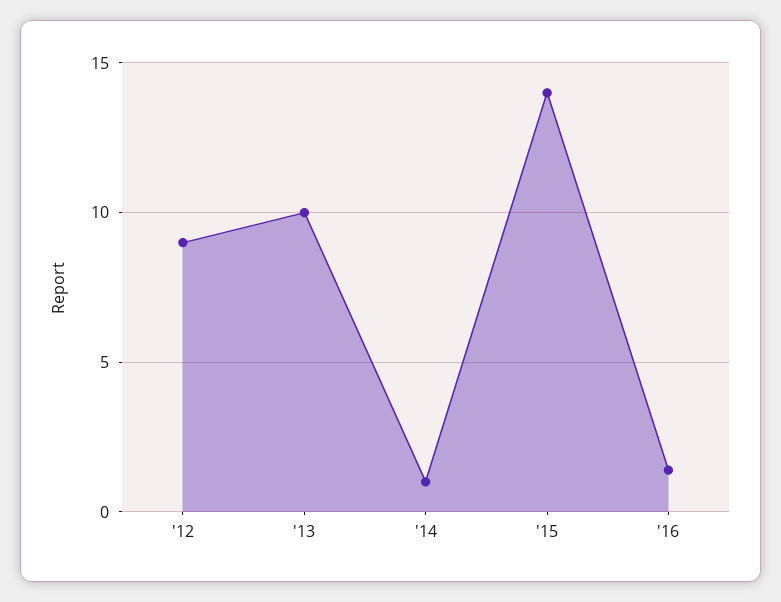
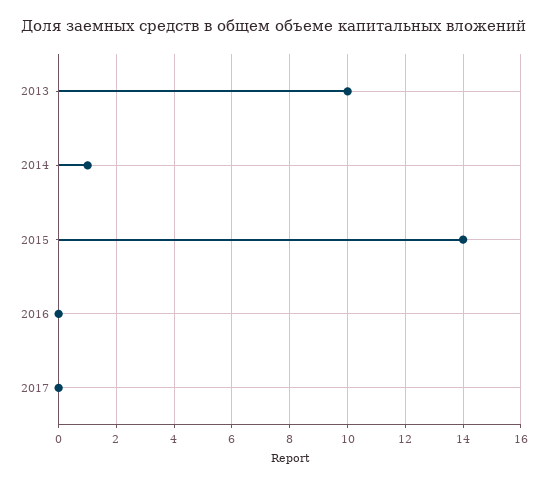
'12: 9 -> none
'16: 1.5 -> 0
2017: none -> 0

